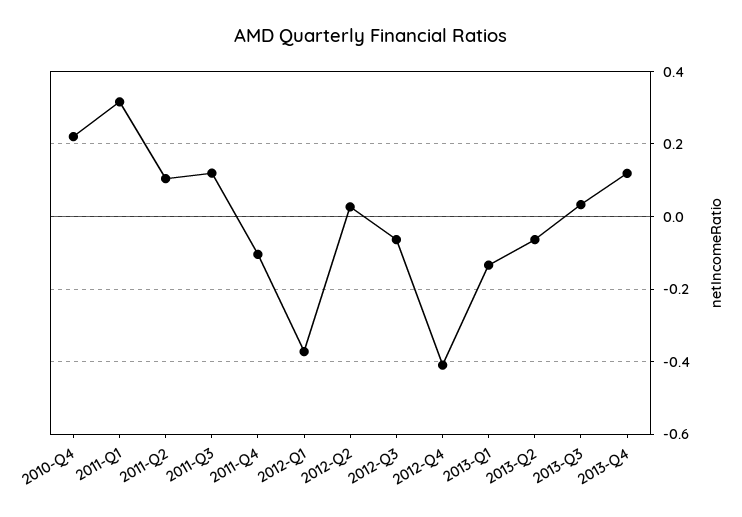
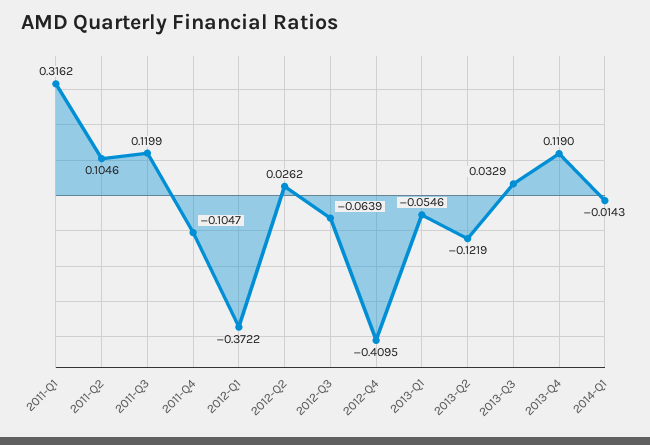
2010-Q4: 0.22 -> none
2013-Q1: -0.14 -> -0.0546
2013-Q2: -0.06 -> -0.1219
2014-Q1: none -> -0.0143

